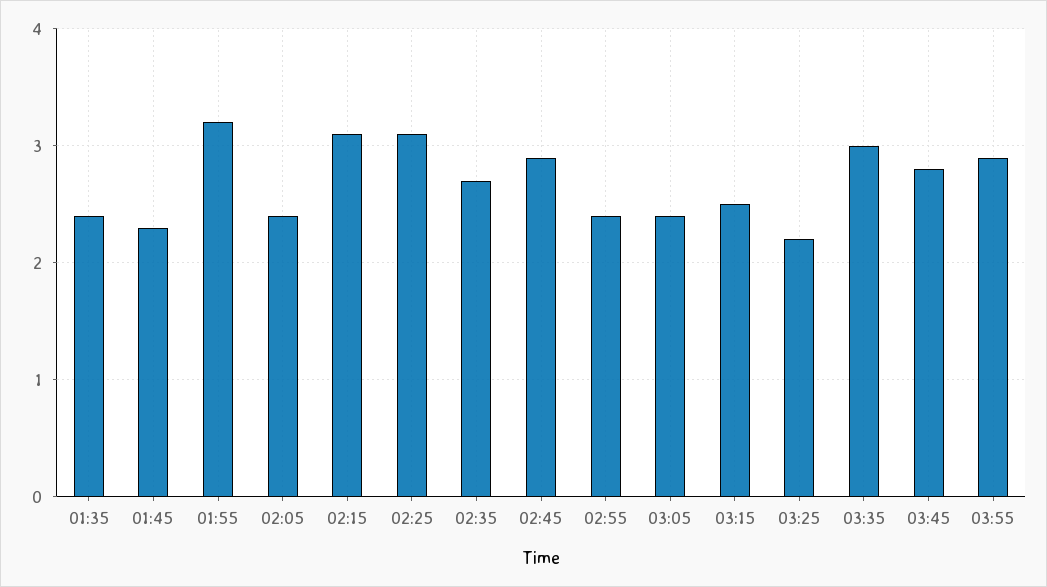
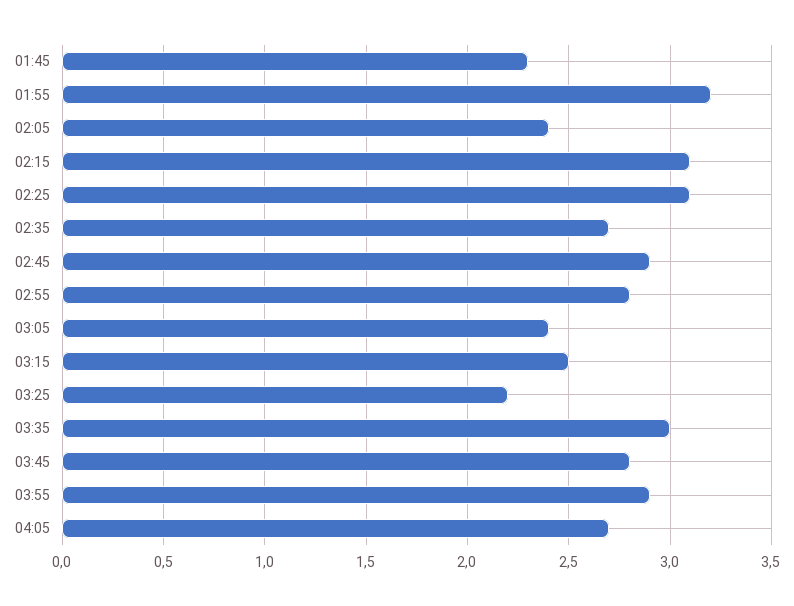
01:35: 2.4 -> none
02:55: 2.4 -> 2.8
04:05: none -> 2.7

